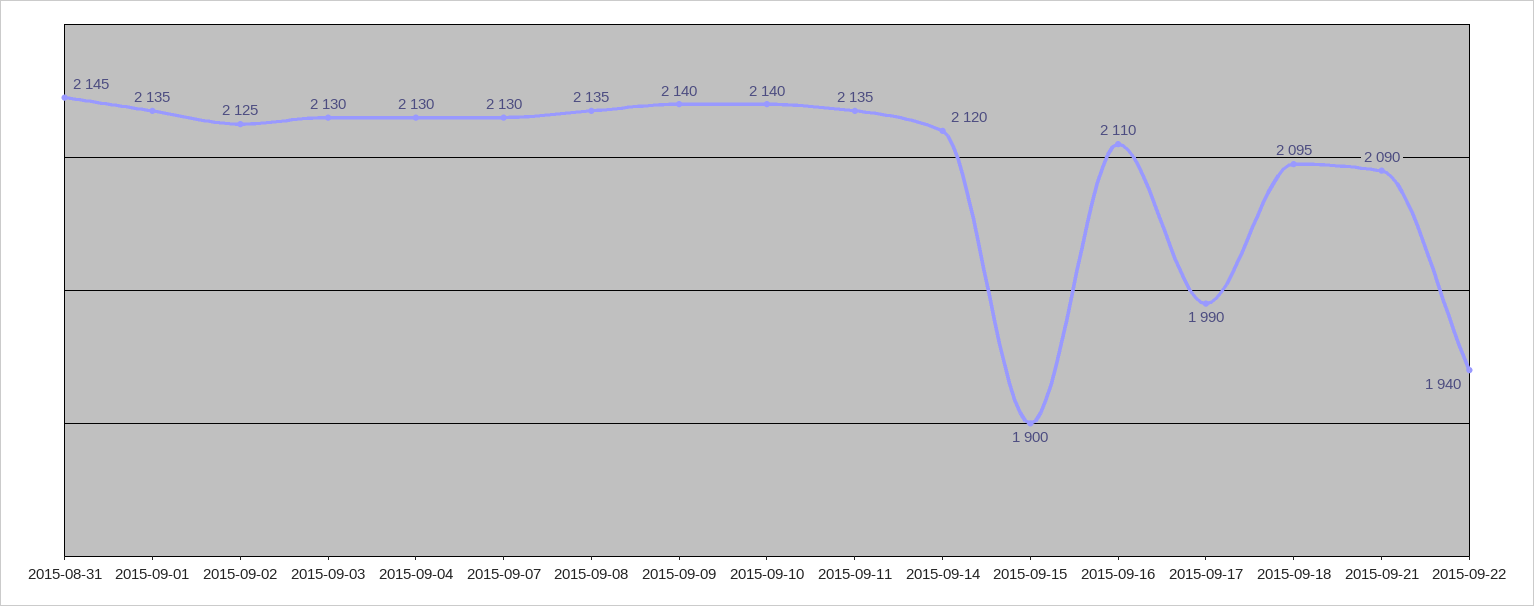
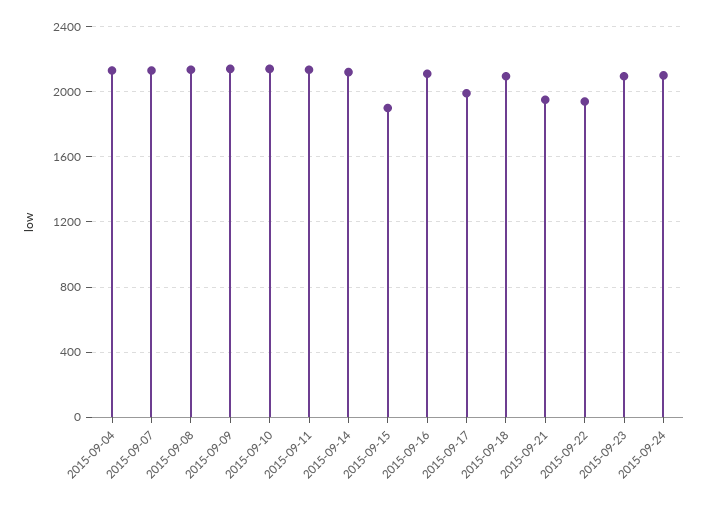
2015-08-31: 2145 -> none
2015-09-01: 2135 -> none
2015-09-02: 2125 -> none
2015-09-03: 2130 -> none
2015-09-21: 2090 -> 1950
2015-09-23: none -> 2100
2015-09-24: none -> 2100

